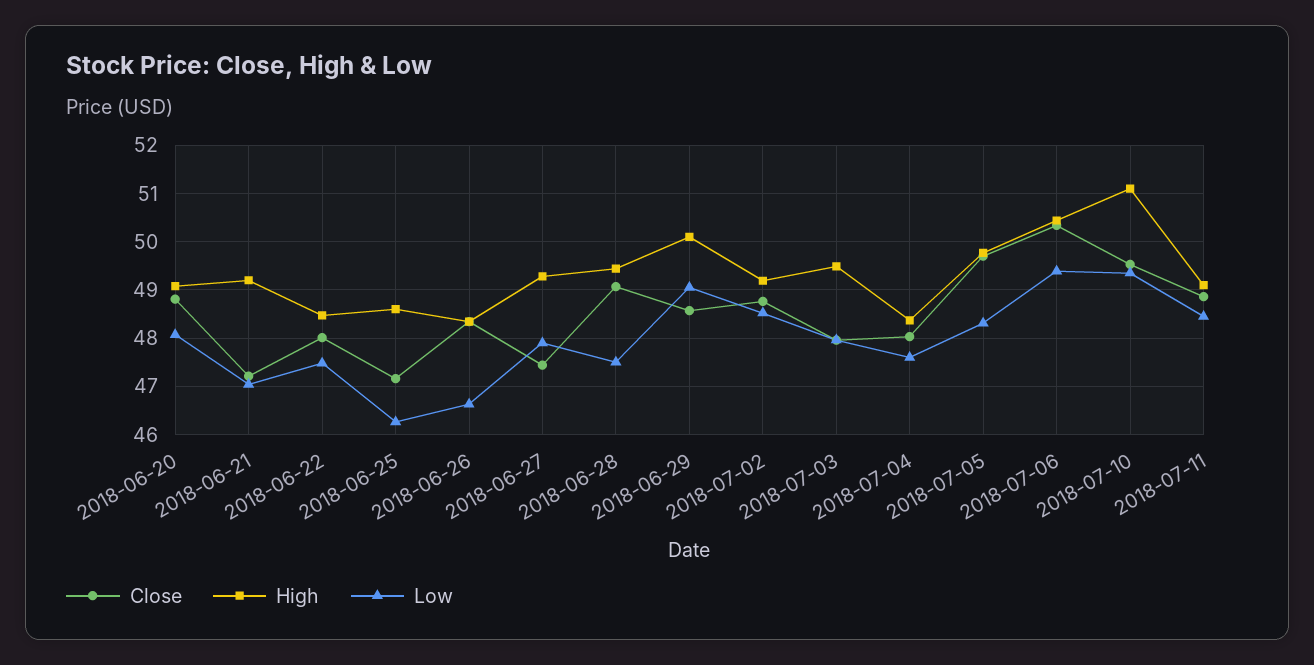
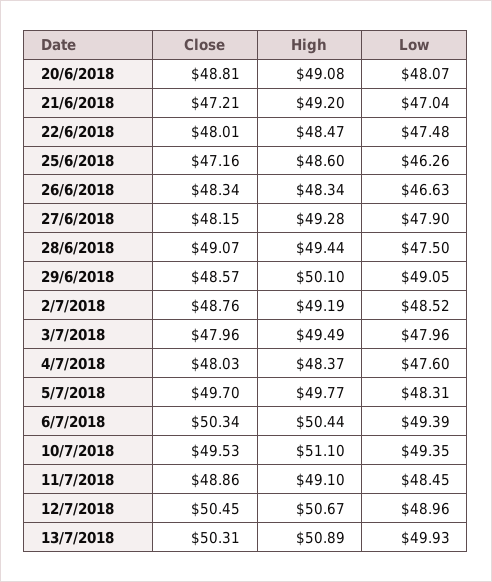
Close, 2018-06-27: 47.4 -> 48.15
Close, 12/7/2018: none -> 50.45
High, 12/7/2018: none -> 50.67
Low, 12/7/2018: none -> 48.96
Close, 13/7/2018: none -> 50.31
High, 13/7/2018: none -> 50.89
Low, 13/7/2018: none -> 49.93

